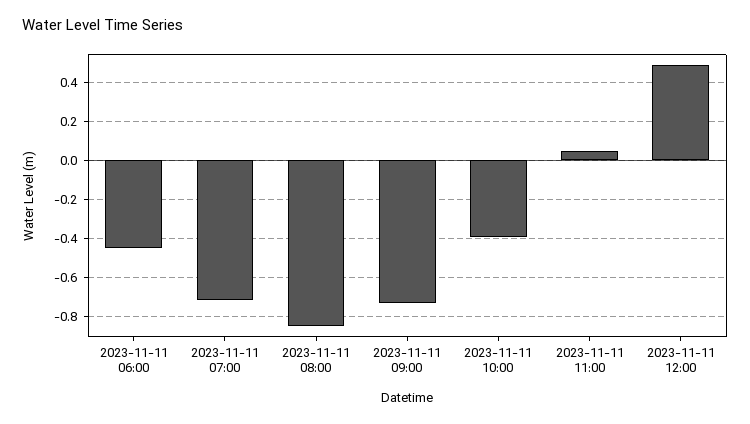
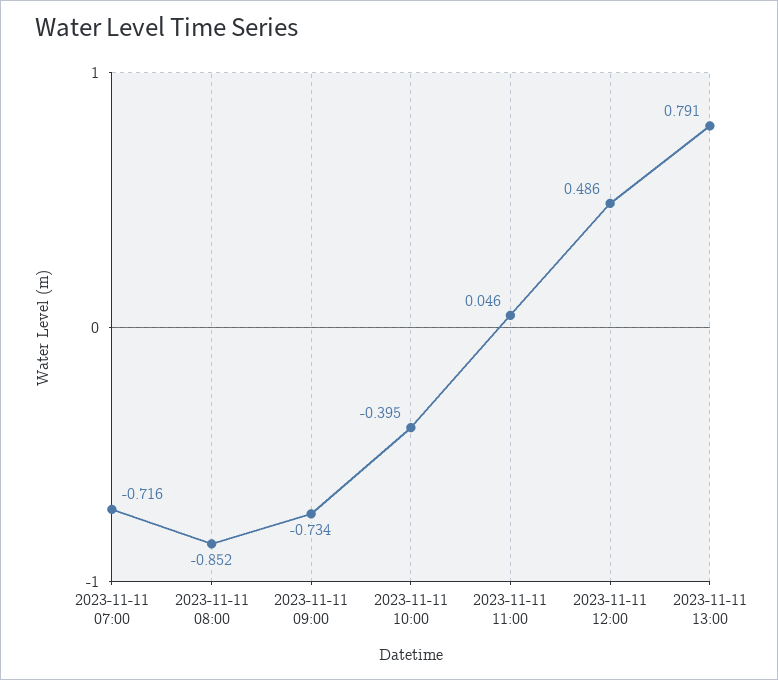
2023-11-11 06:00: -0.45 -> none
2023-11-11 13:00: none -> 0.791

